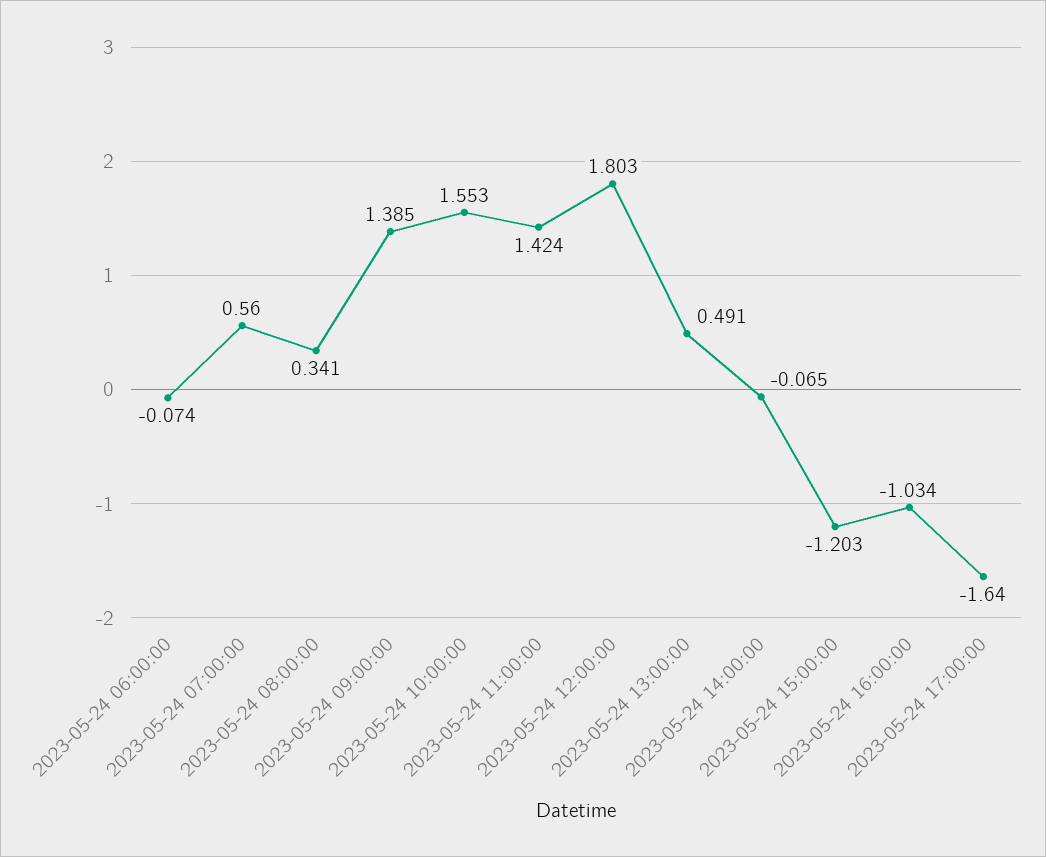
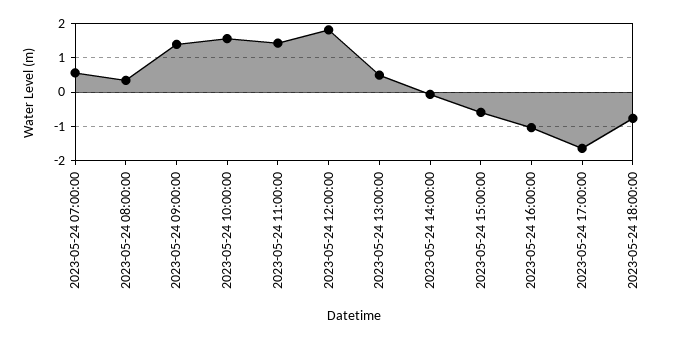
2023-05-24 06:00:00: -0.074 -> none
2023-05-24 15:00:00: -1.203 -> -0.6
2023-05-24 18:00:00: none -> -0.8

